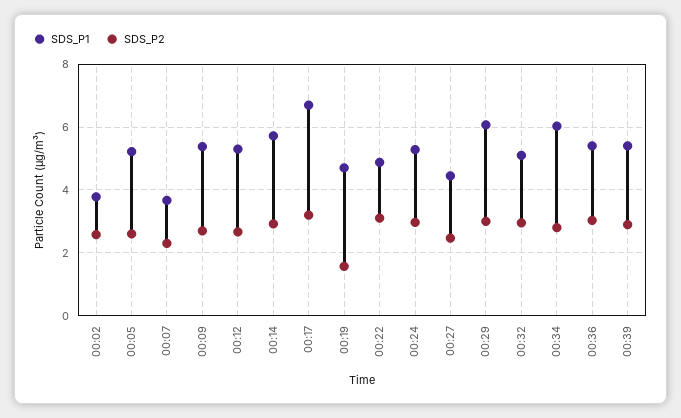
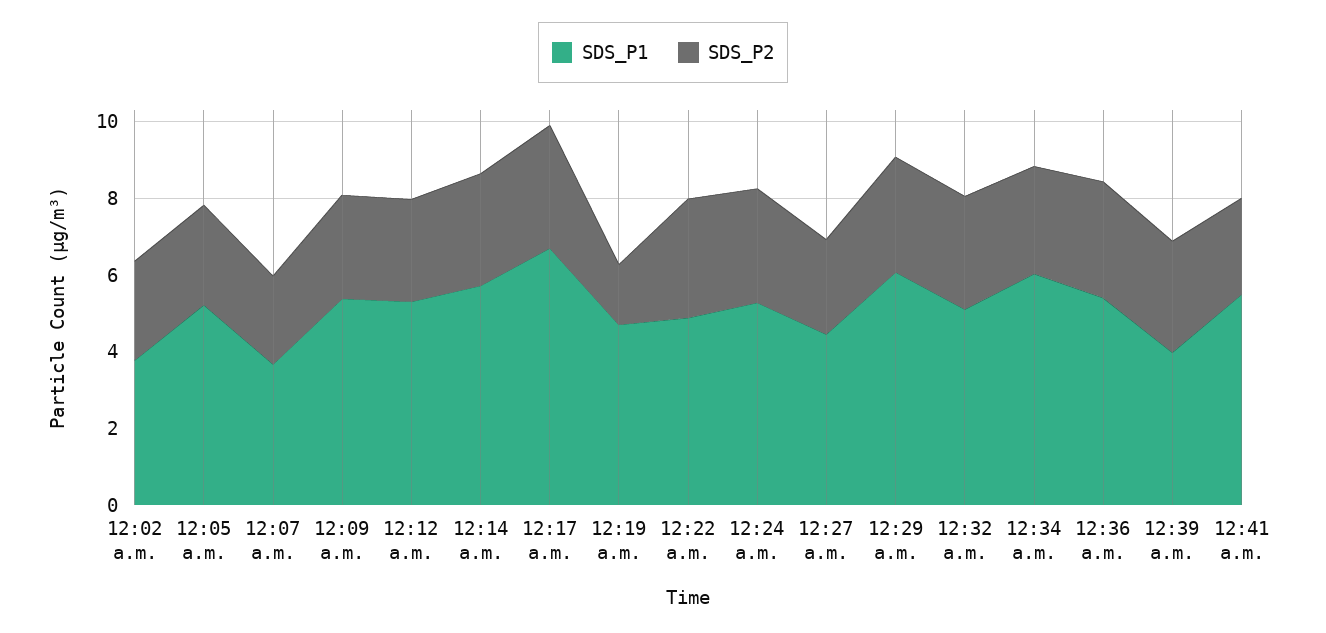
SDS_P1, 00:39: 5.4 -> 4
SDS_P1, 12:41 a.m.: none -> 5.5
SDS_P2, 12:41 a.m.: none -> 2.5

